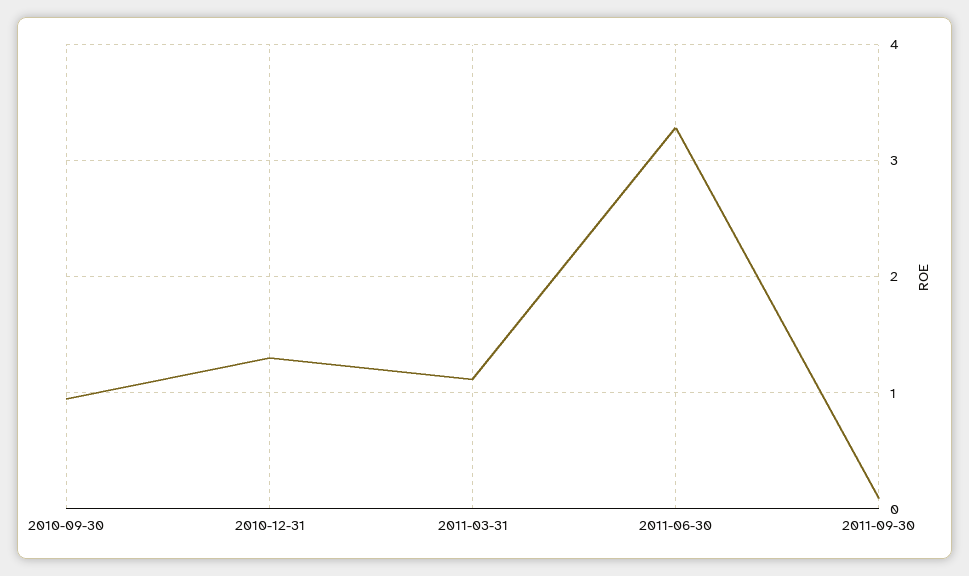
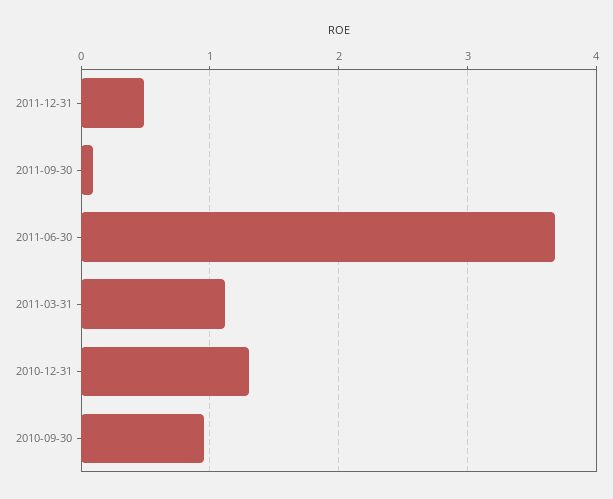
2011-06-30: 3.3 -> 3.7
2011-12-31: none -> 0.5

